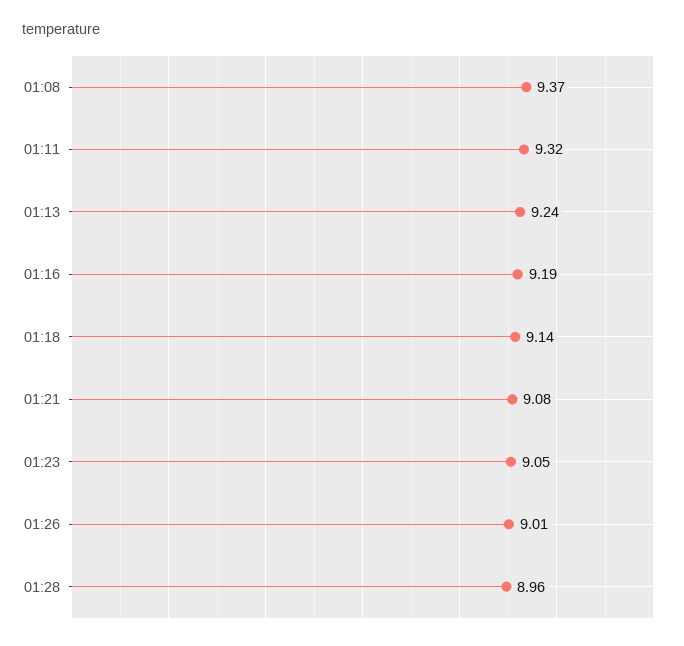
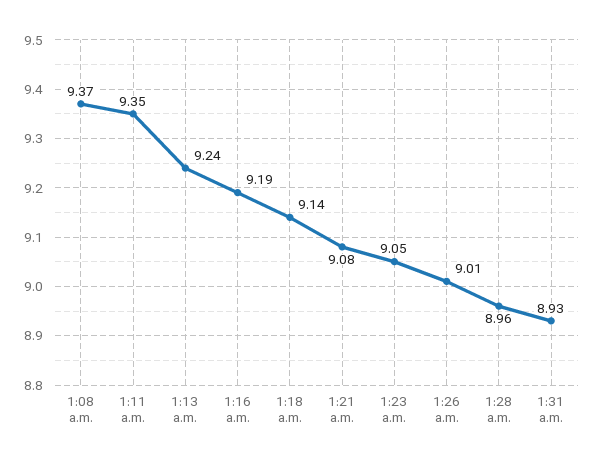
01:11: 9.32 -> 9.35
1:31 a.m.: none -> 8.93

